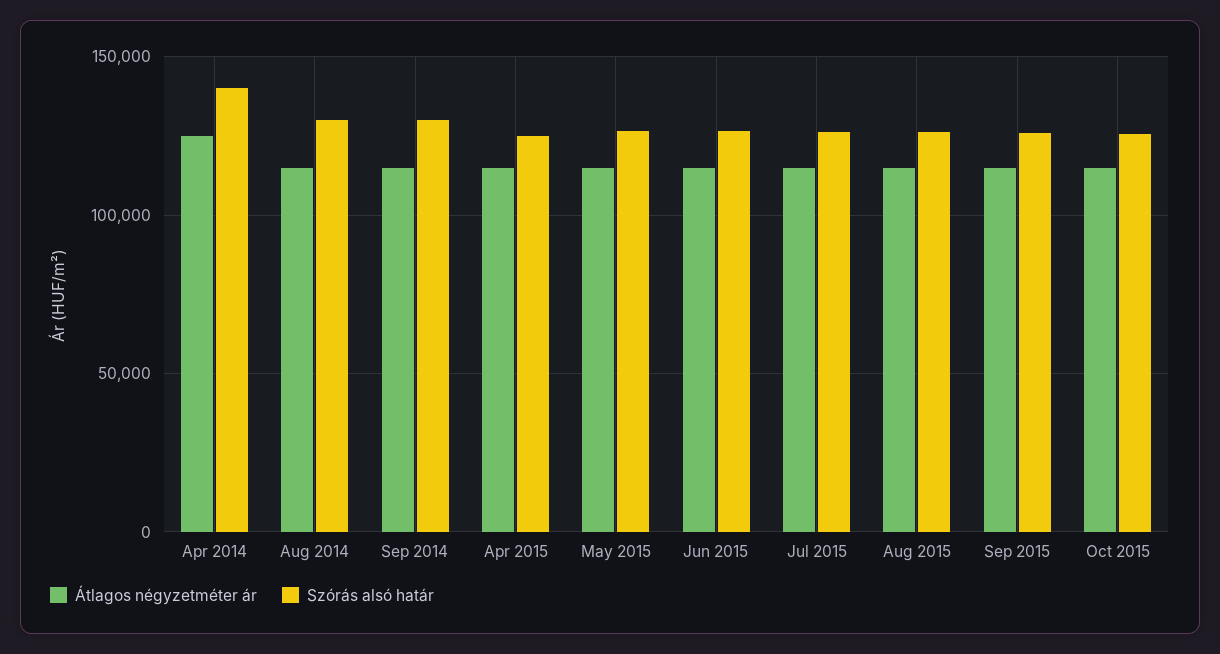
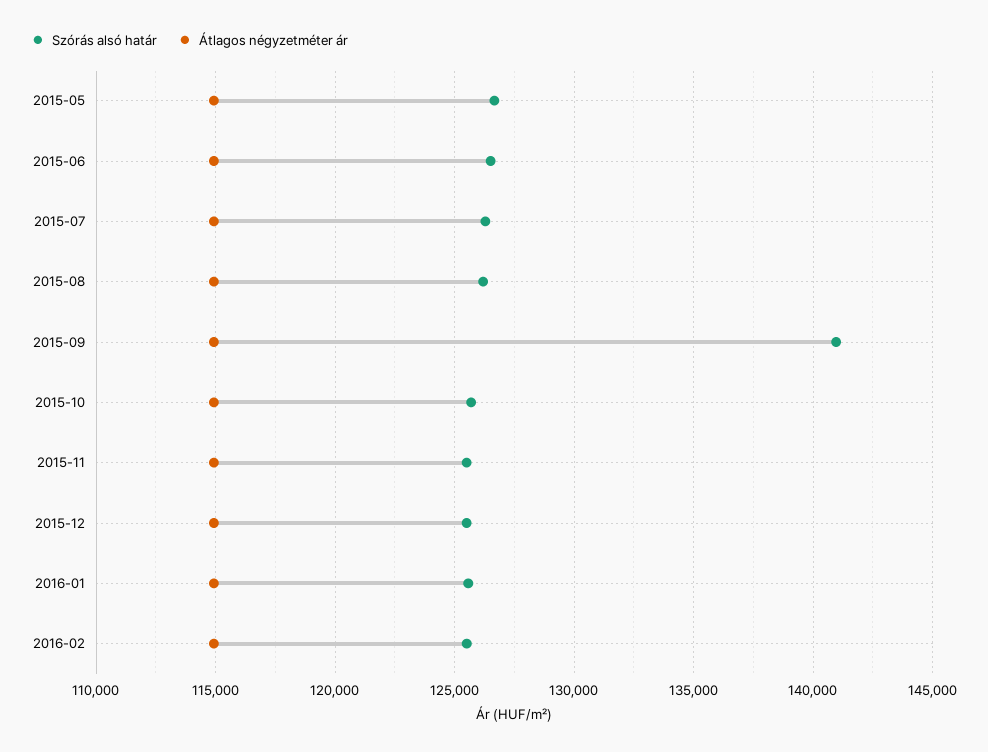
Átlagos négyzetméter ár, Apr 2014: 125000 -> none
Szórás alsó határ, Apr 2014: 140000 -> none
Átlagos négyzetméter ár, Aug 2014: 115000 -> none
Szórás alsó határ, Aug 2014: 130000 -> none
Átlagos négyzetméter ár, Sep 2014: 115000 -> none
Szórás alsó határ, Sep 2014: 130000 -> none
Átlagos négyzetméter ár, Apr 2015: 115000 -> none
Szórás alsó határ, Apr 2015: 125000 -> none
Szórás alsó határ, Sep 2015: 125000 -> 141000
Szórás alsó határ, 2015-11: none -> 125500
Átlagos négyzetméter ár, 2015-11: none -> 115000
Szórás alsó határ, 2015-12: none -> 125500
Átlagos négyzetméter ár, 2015-12: none -> 115000
Szórás alsó határ, 2016-01: none -> 125500
Átlagos négyzetméter ár, 2016-01: none -> 115000
Szórás alsó határ, 2016-02: none -> 125500
Átlagos négyzetméter ár, 2016-02: none -> 115000

